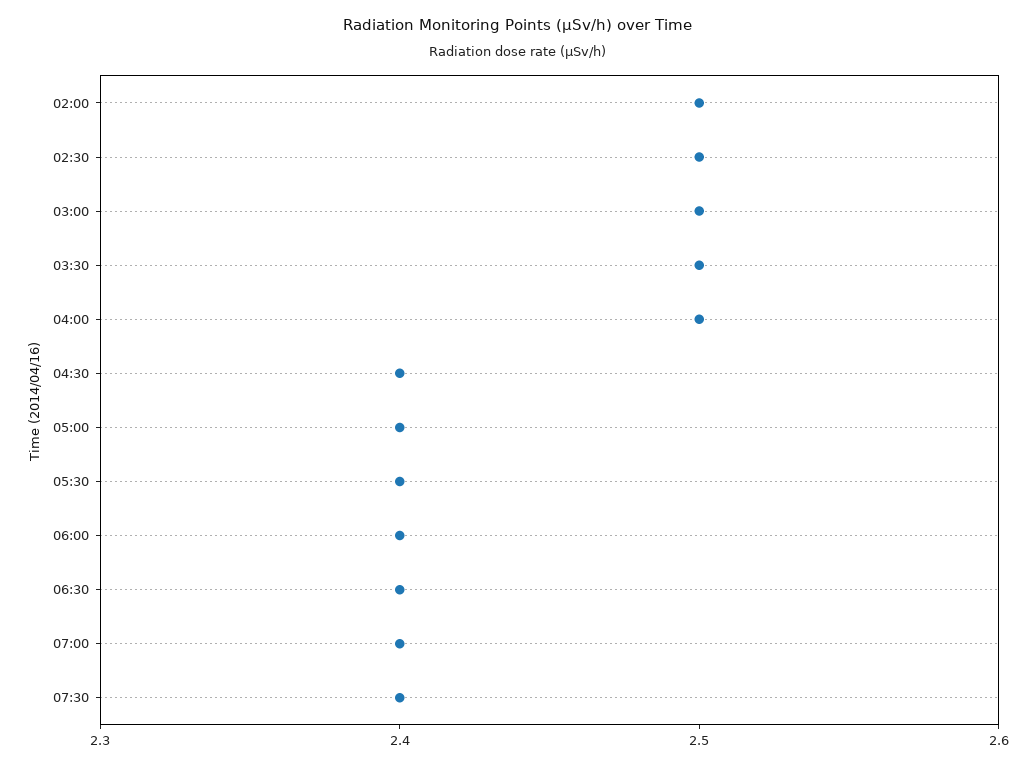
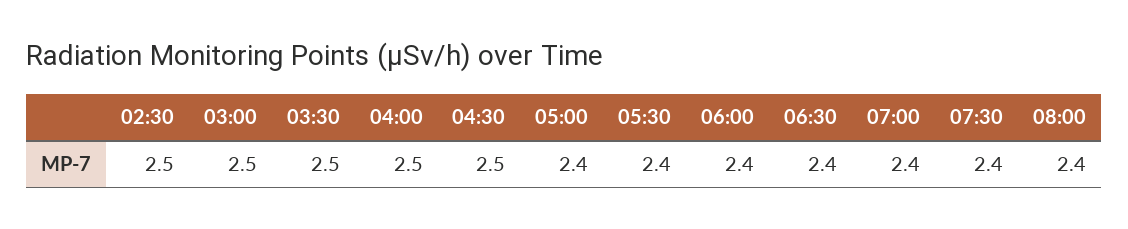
02:00: 2.5 -> none
04:30: 2.4 -> 2.5
08:00: none -> 2.4

